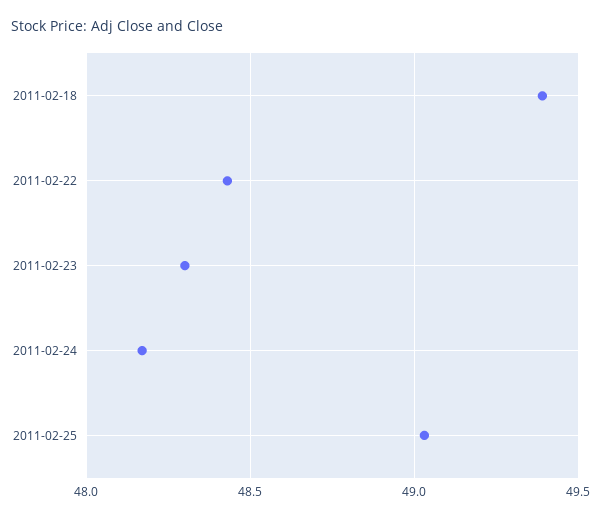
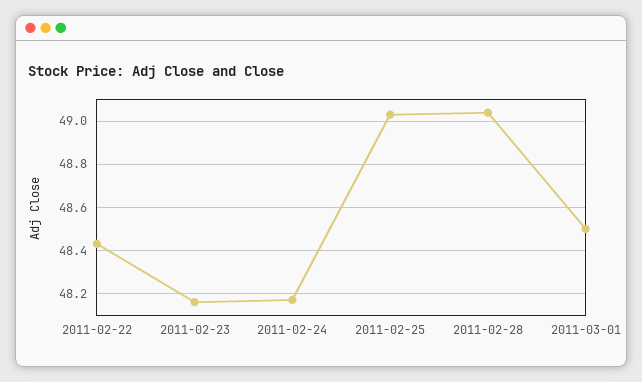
2011-02-18: 49.4 -> none
2011-02-23: 48.3 -> 48.15
2011-02-28: none -> 49.05
2011-03-01: none -> 48.5

